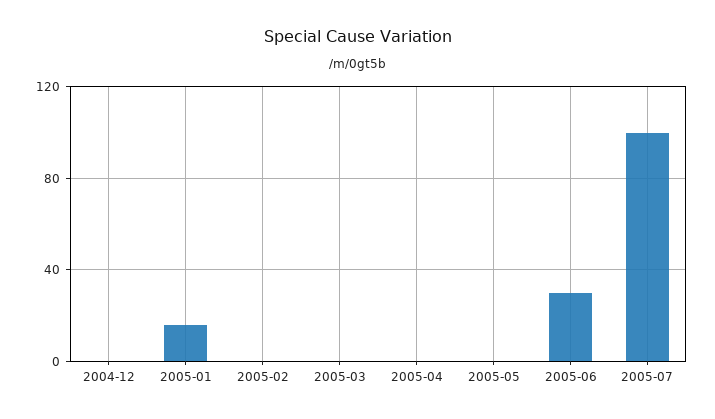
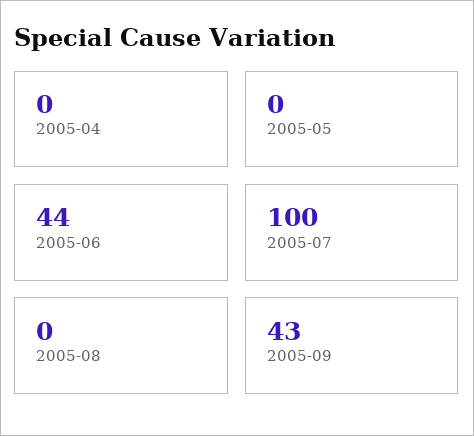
2004-12: 0 -> none
2005-01: 15 -> none
2005-02: 0 -> none
2005-03: 0 -> none
2005-06: 30 -> 44
2005-08: none -> 0
2005-09: none -> 43

